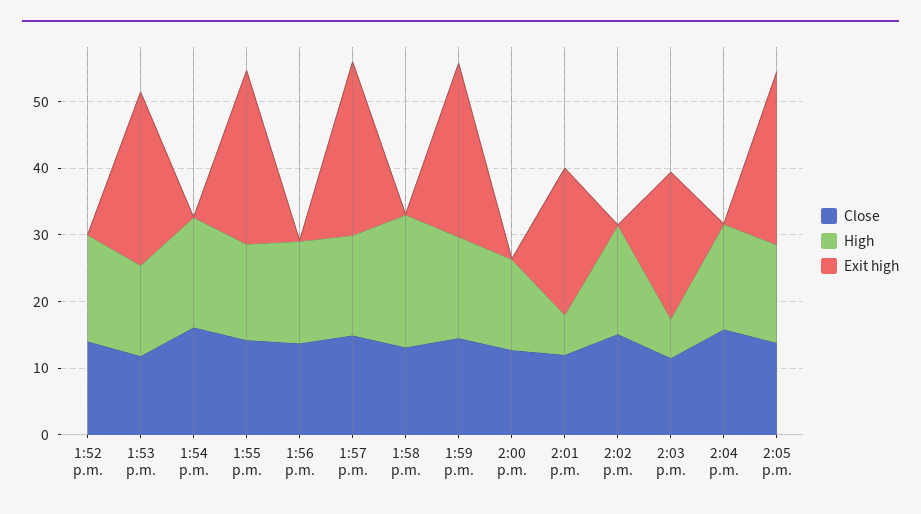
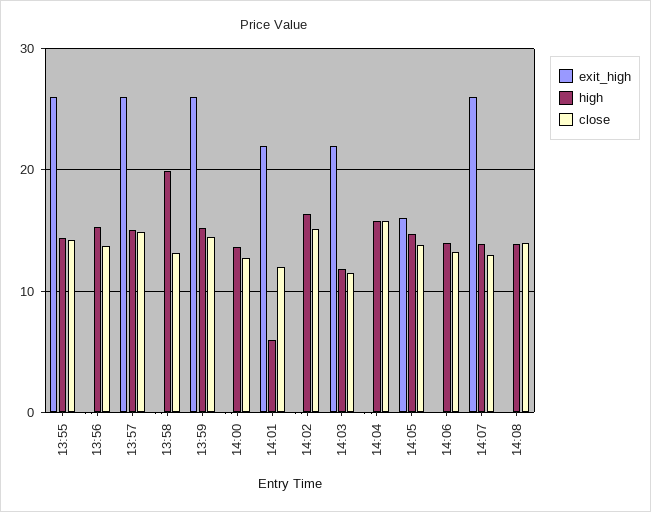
Close, 1:52 p.m.: 14 -> none
High, 1:52 p.m.: 16 -> none
Exit high, 1:52 p.m.: 0 -> none
Close, 1:53 p.m.: 12 -> none
High, 1:53 p.m.: 14 -> none
Exit high, 1:53 p.m.: 26 -> none
Close, 1:54 p.m.: 16 -> none
High, 1:54 p.m.: 16 -> none
Exit high, 1:54 p.m.: 0 -> none
High, 2:03 p.m.: 6 -> 12
Exit high, 2:05 p.m.: 26 -> 16
Exit high, 14:06: none -> 0
High, 14:06: none -> 14
Close, 14:06: none -> 13
Exit high, 14:07: none -> 26
High, 14:07: none -> 14
Close, 14:07: none -> 13
Exit high, 14:08: none -> 0
High, 14:08: none -> 14
Close, 14:08: none -> 14

